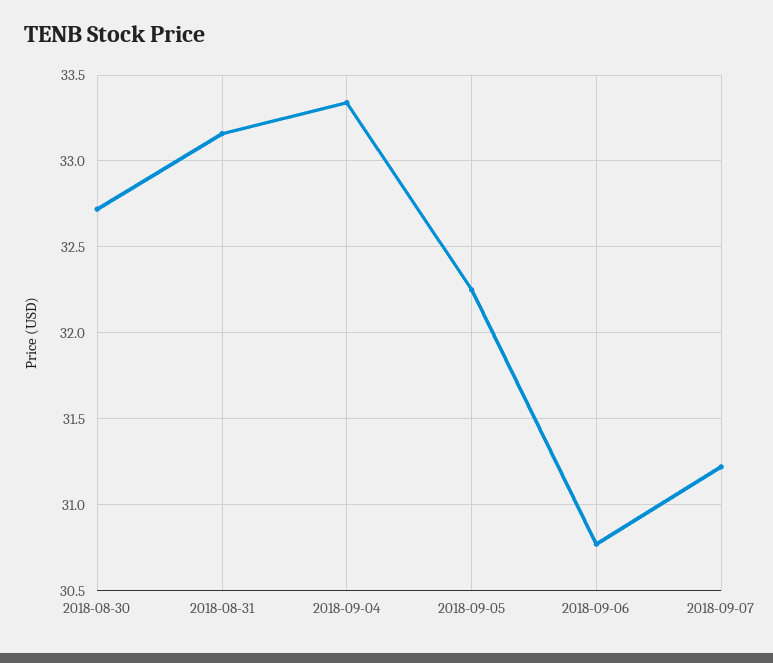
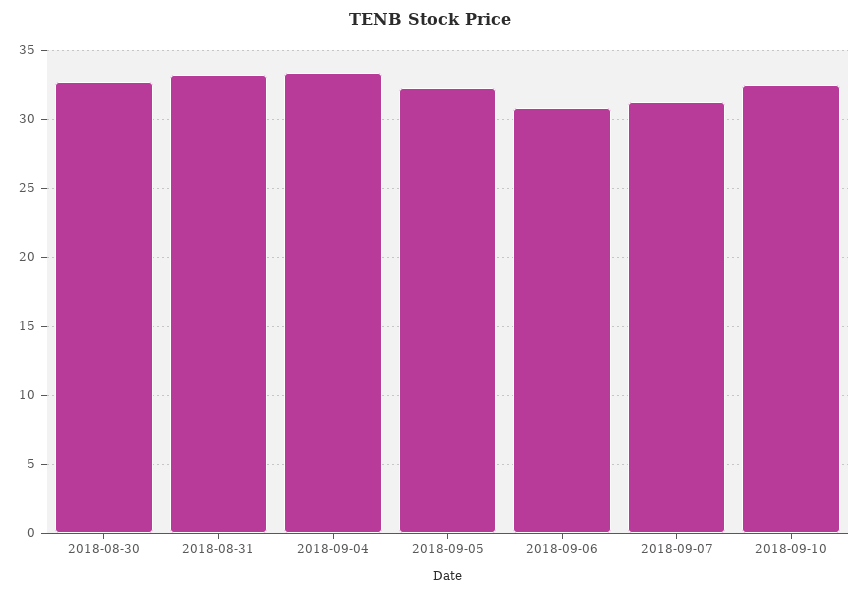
2018-09-10: none -> 32.5

